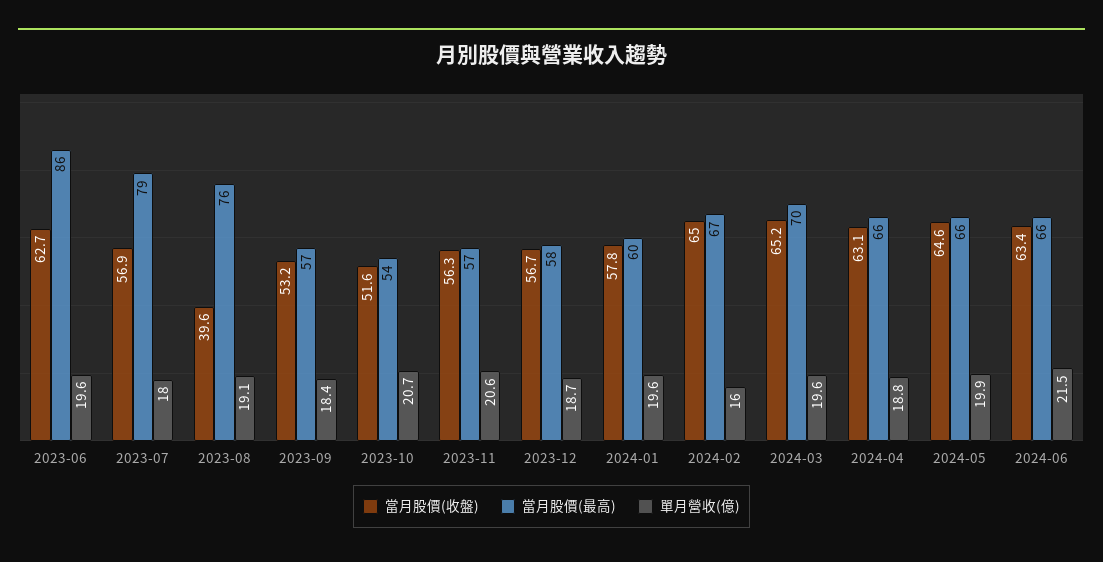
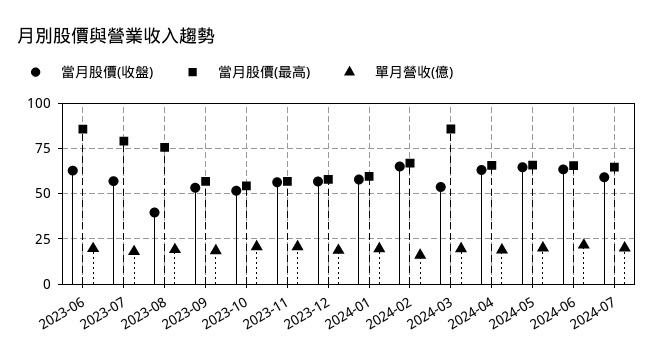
當月股價(收盤), 2024-03: 65.2 -> 55
當月股價(最高), 2024-03: 70 -> 85
當月股價(收盤), 2024-07: none -> 60
當月股價(最高), 2024-07: none -> 65
單月營收(億), 2024-07: none -> 20

